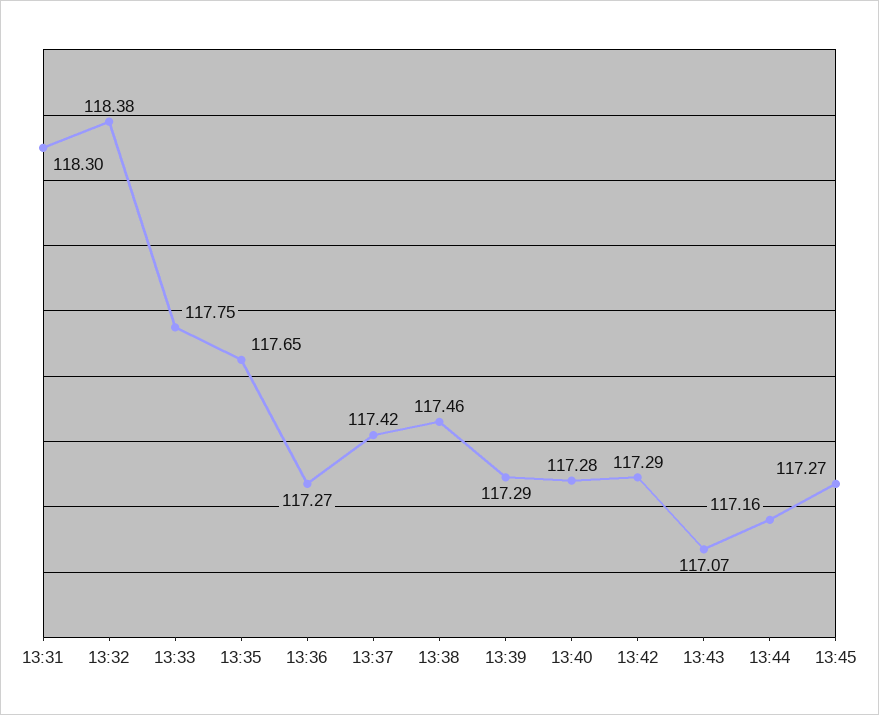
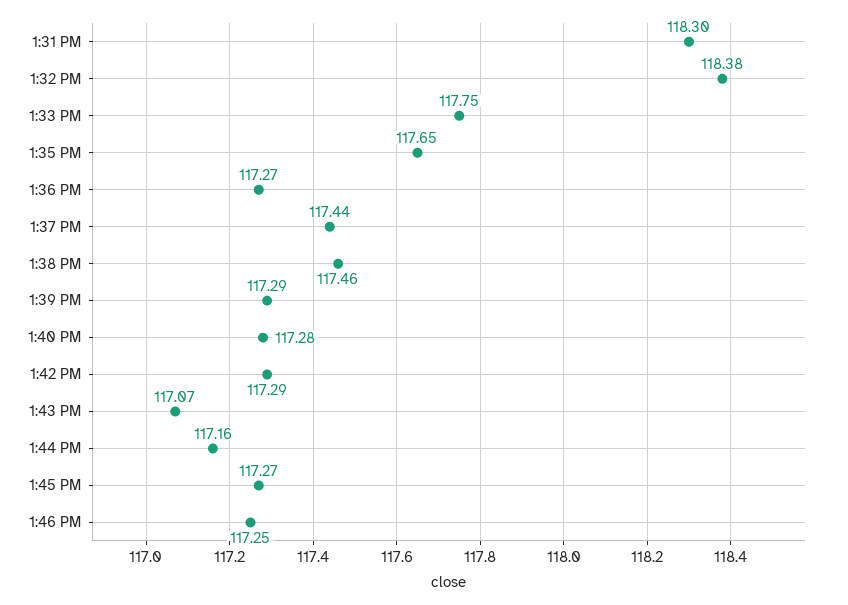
13:37: 117.42 -> 117.44
1:46 PM: none -> 117.25

